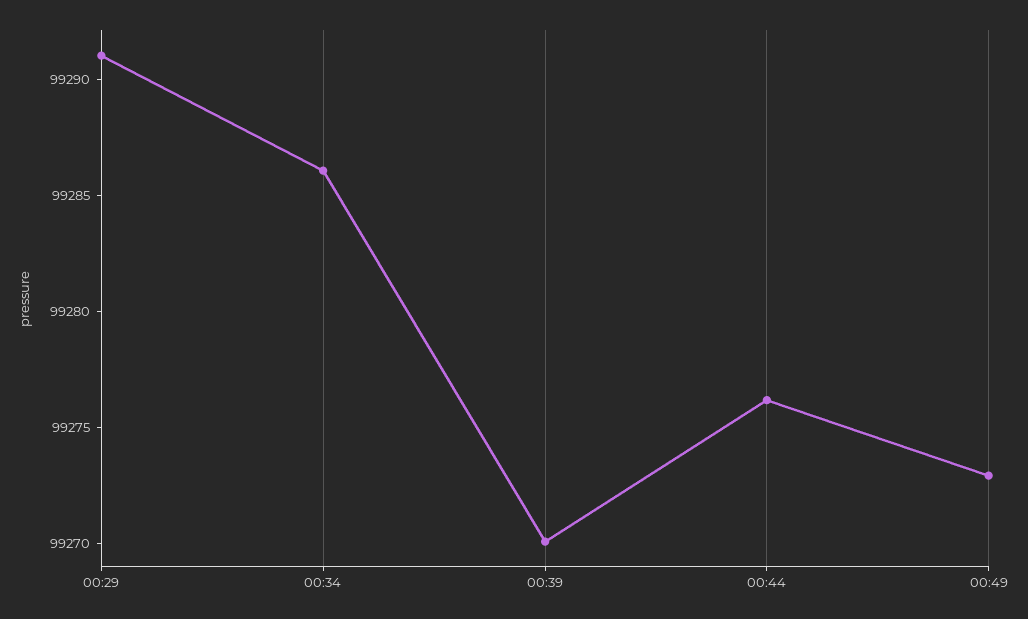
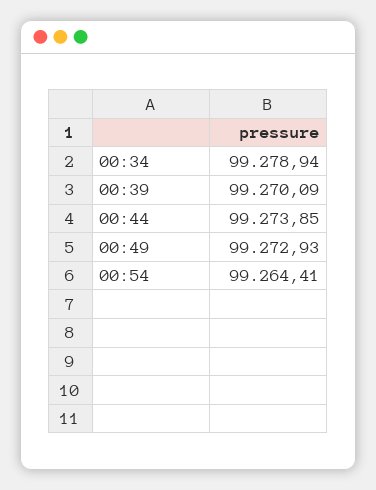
00:29: 99291 -> none
00:34: 99286 -> 99278.94
00:44: 99276 -> 99273.85
00:54: none -> 99264.41

